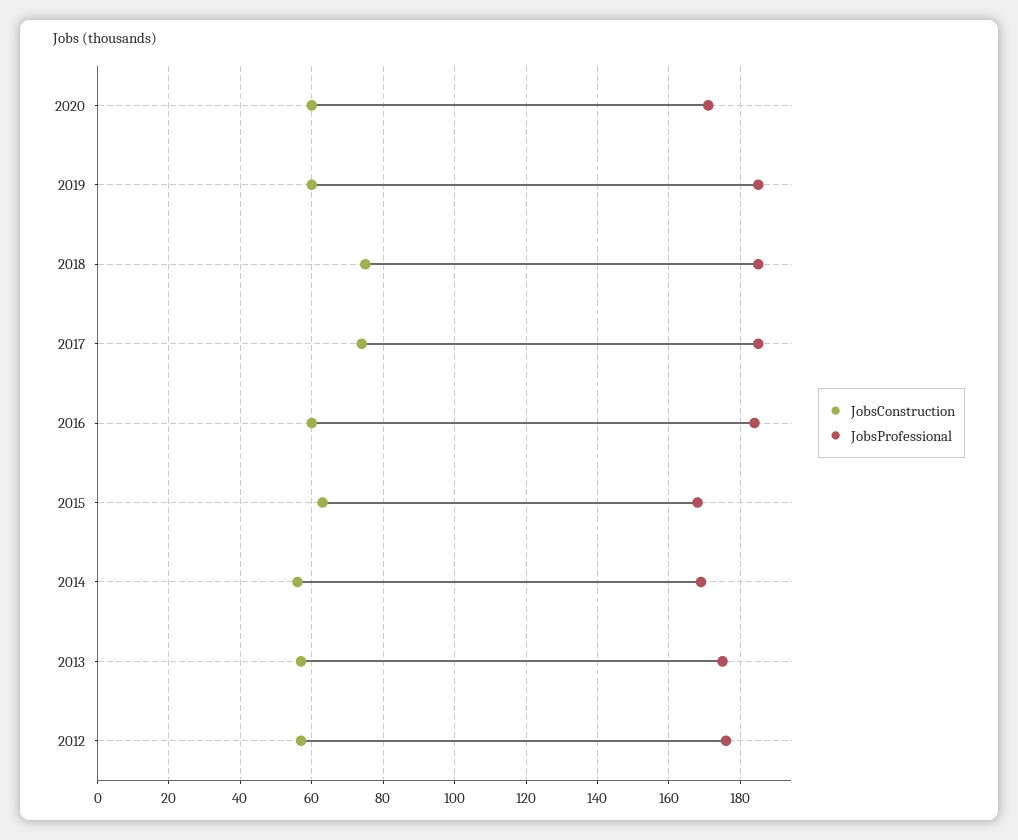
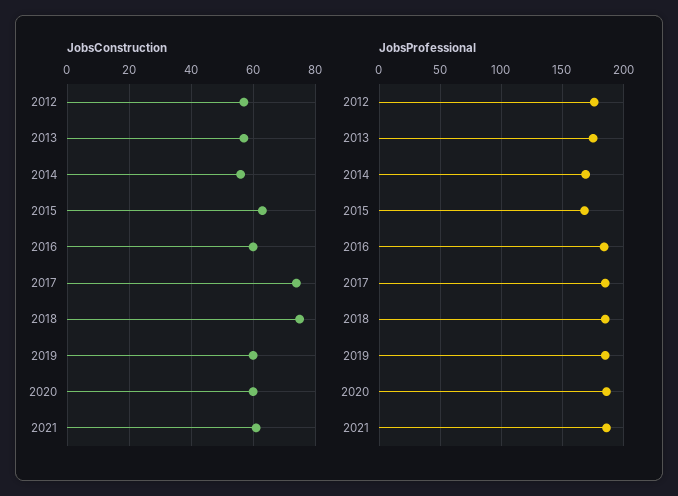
JobsProfessional, 2020: 170 -> 185
JobsConstruction, 2021: none -> 60
JobsProfessional, 2021: none -> 185

